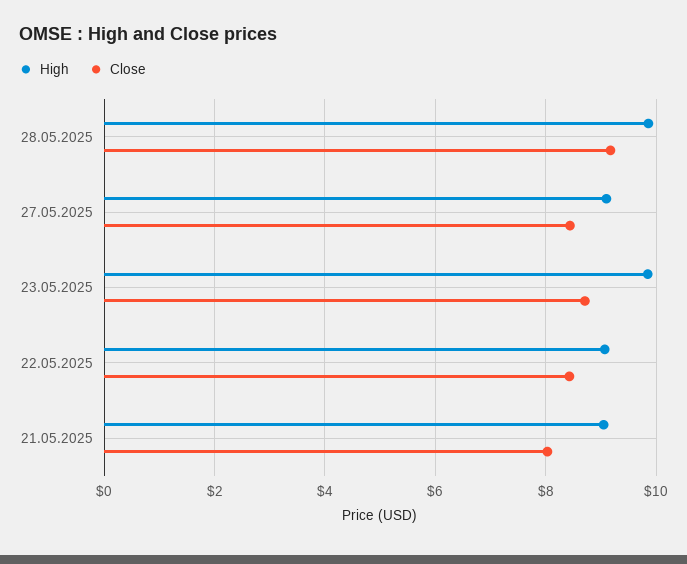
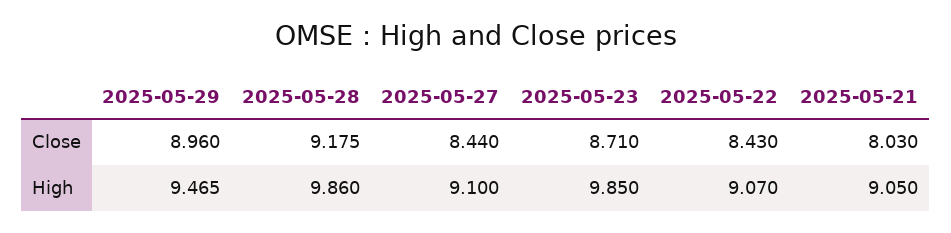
Close, 2025-05-29: none -> 8.96
High, 2025-05-29: none -> 9.465

